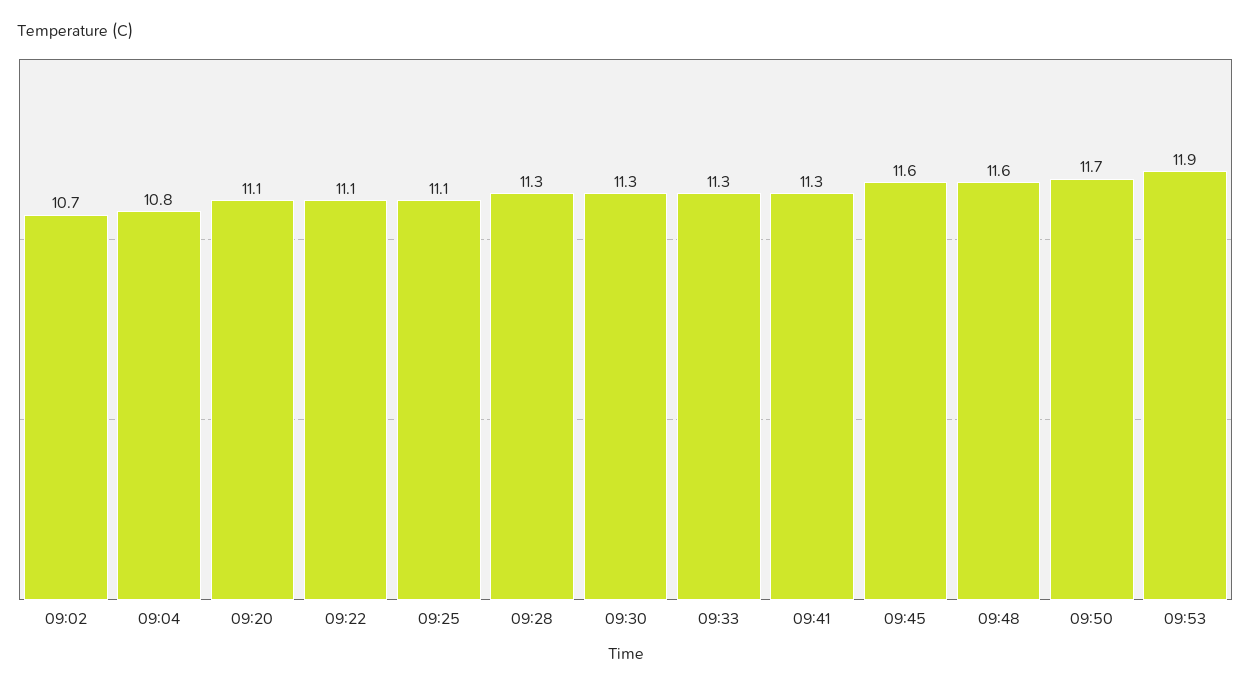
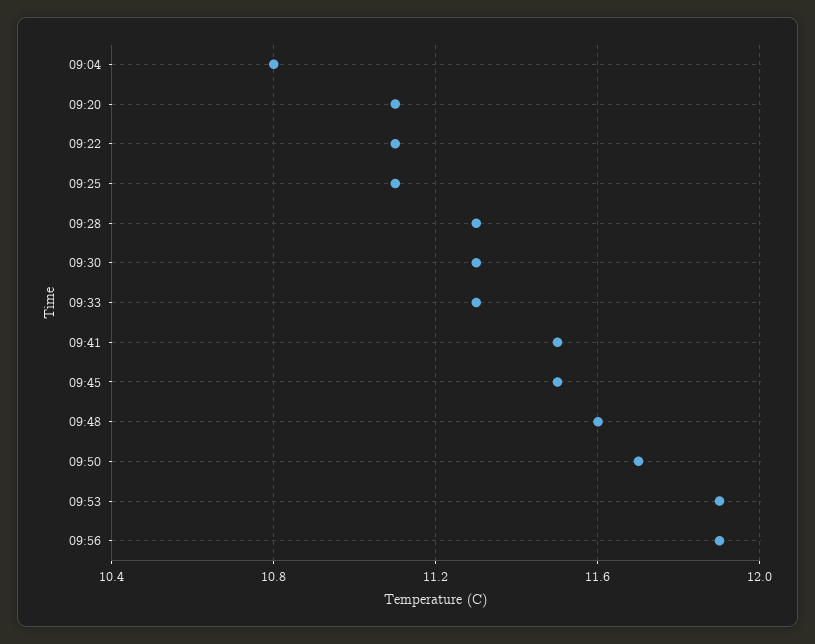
09:02: 10.7 -> none
09:41: 11.3 -> 11.5
09:45: 11.6 -> 11.5
09:56: none -> 11.9

